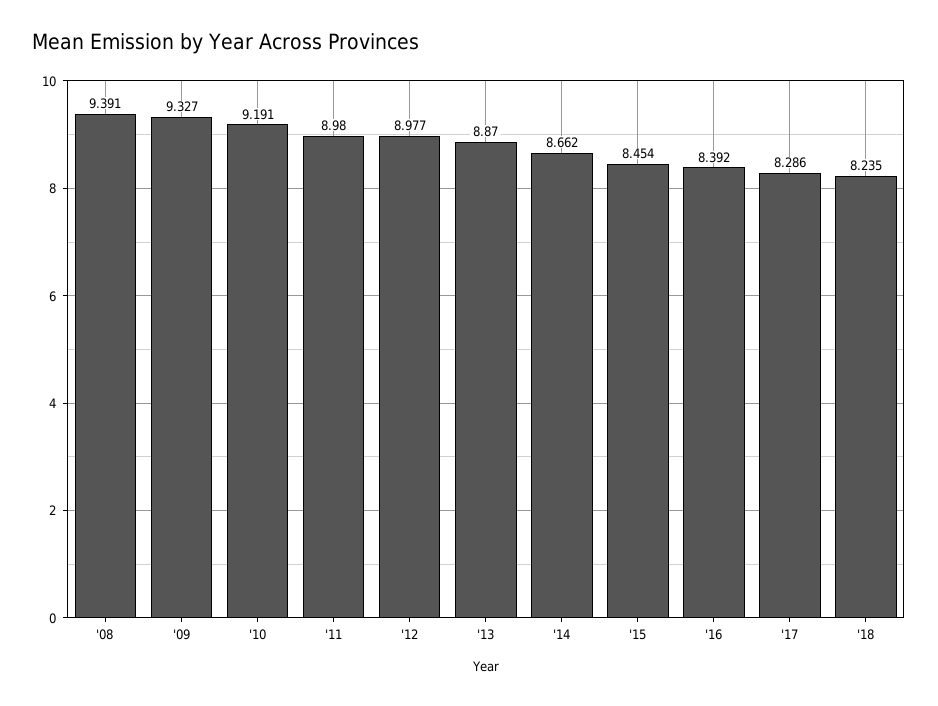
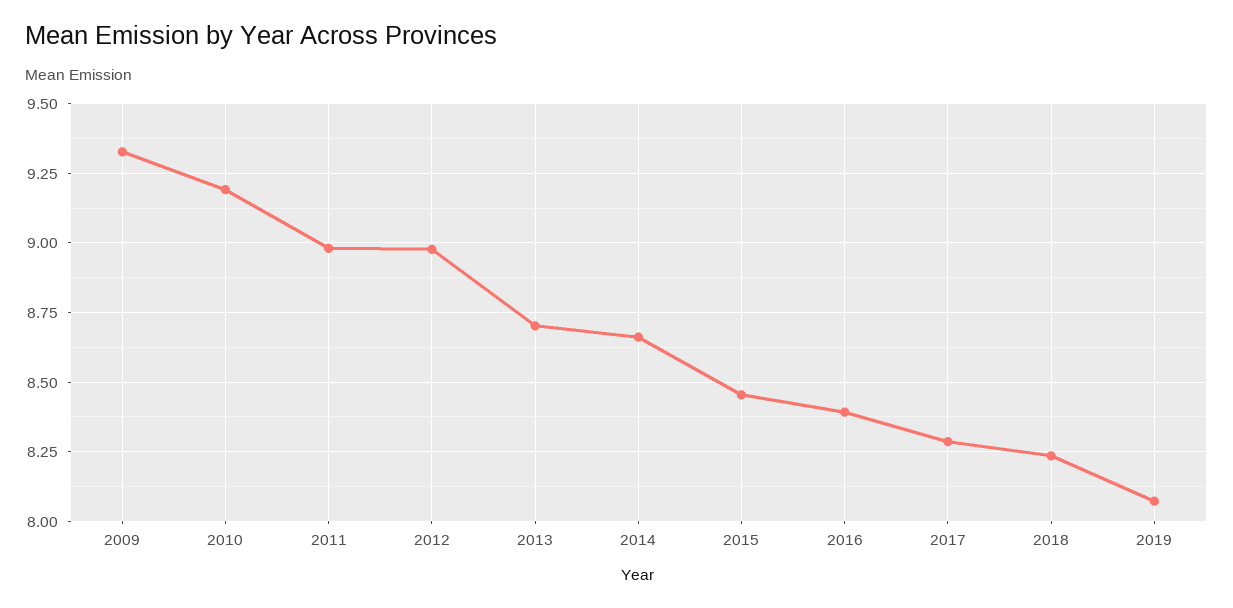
'08: 9.391 -> none
'13: 8.87 -> 8.7
2019: none -> 8.075

